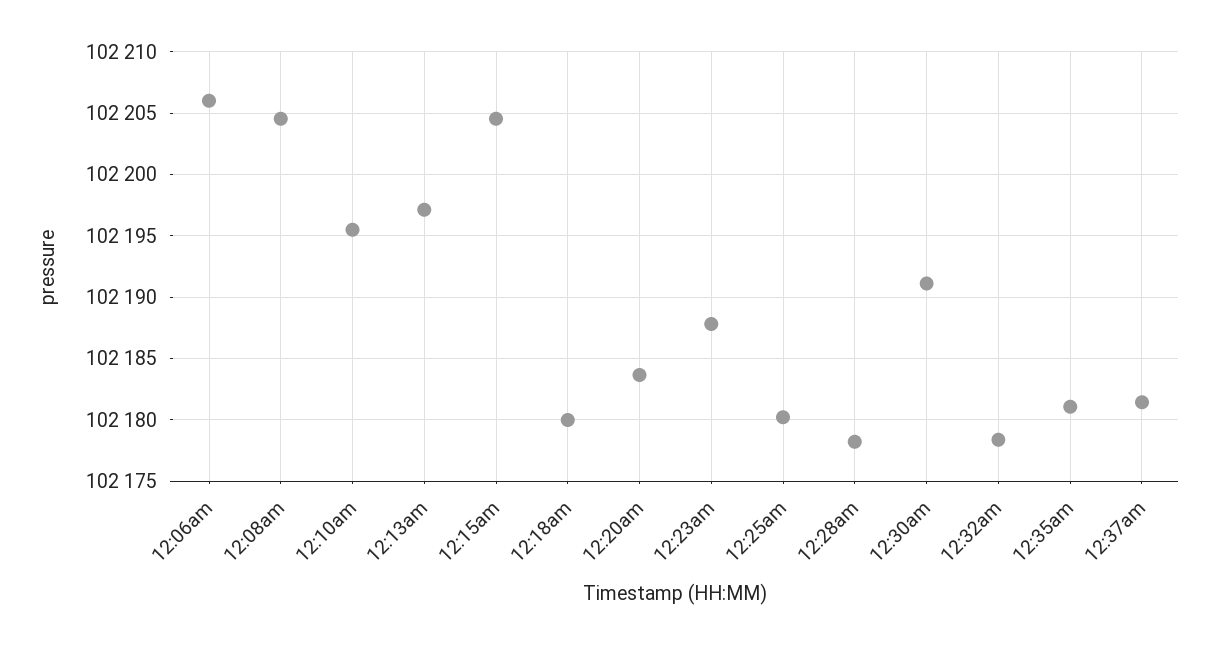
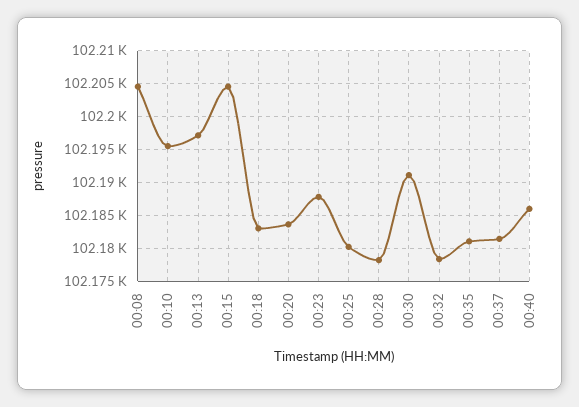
12:06am: 102206 -> none
12:18am: 102180 -> 102183
00:40: none -> 102186

